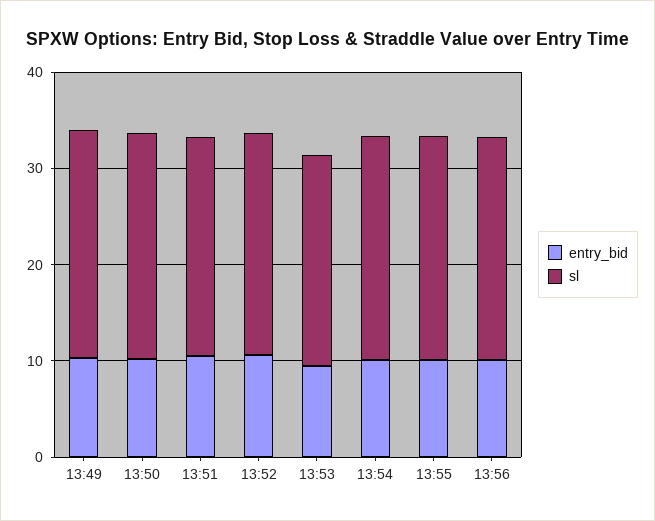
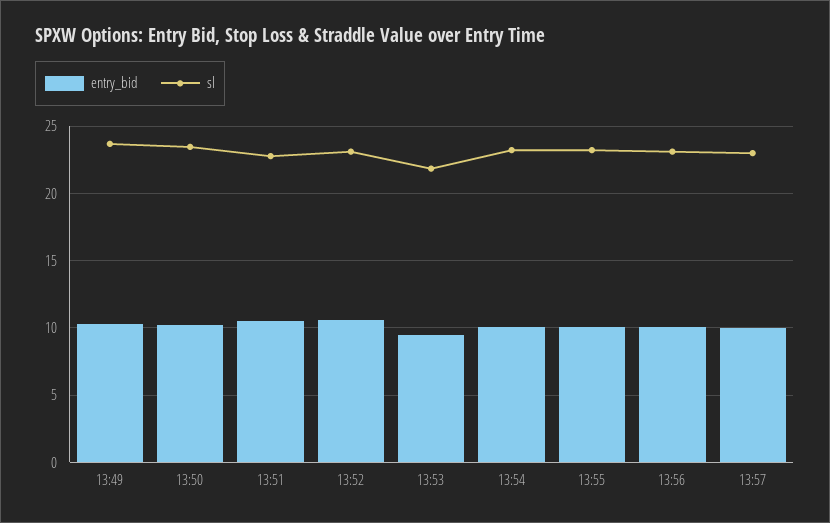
entry_bid, 13:57: none -> 10
sl, 13:57: none -> 23

